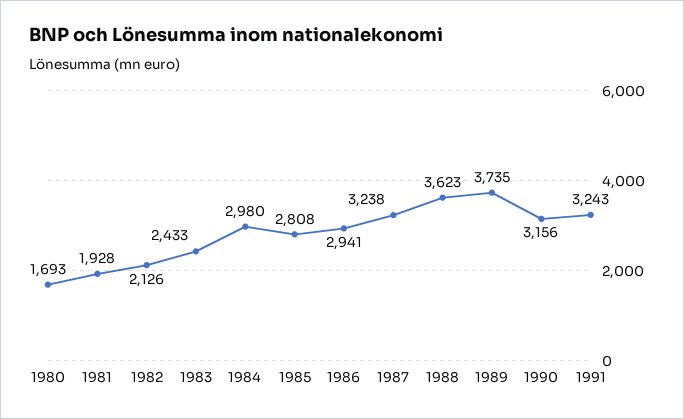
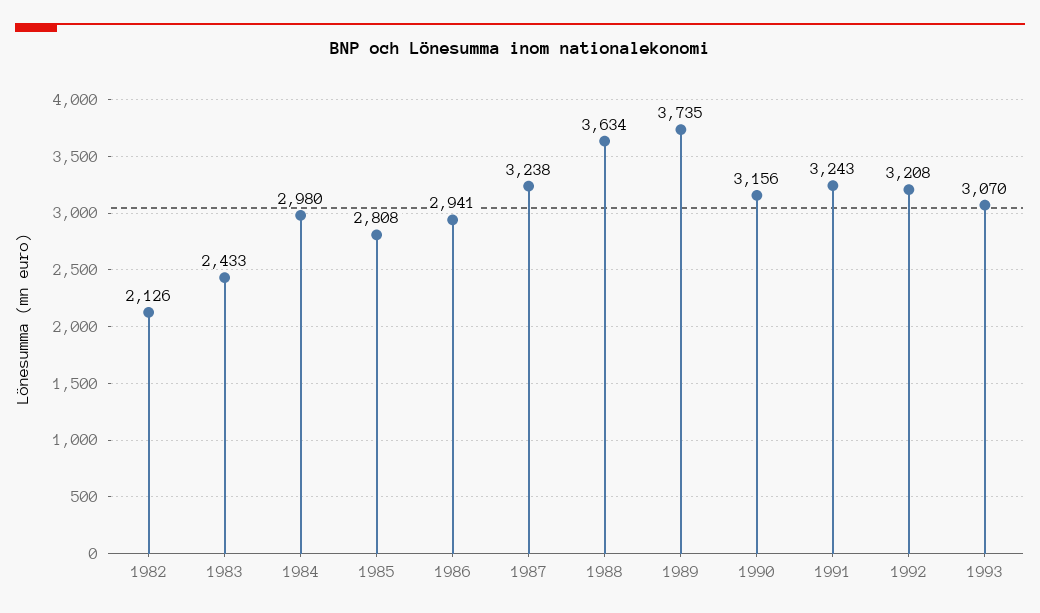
1980: 1693 -> none
1981: 1928 -> none
1988: 3623 -> 3634
1992: none -> 3208
1993: none -> 3070

